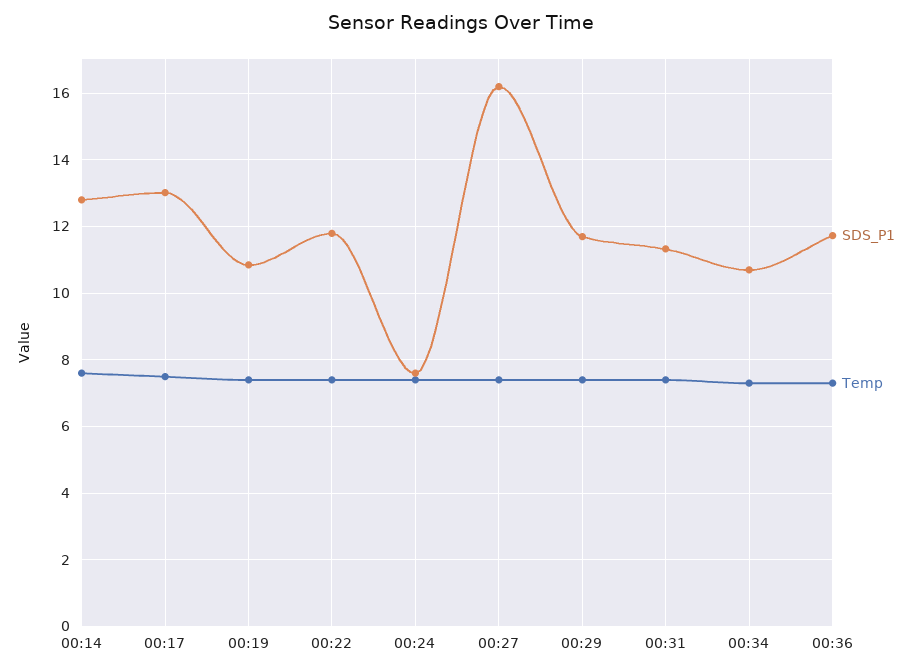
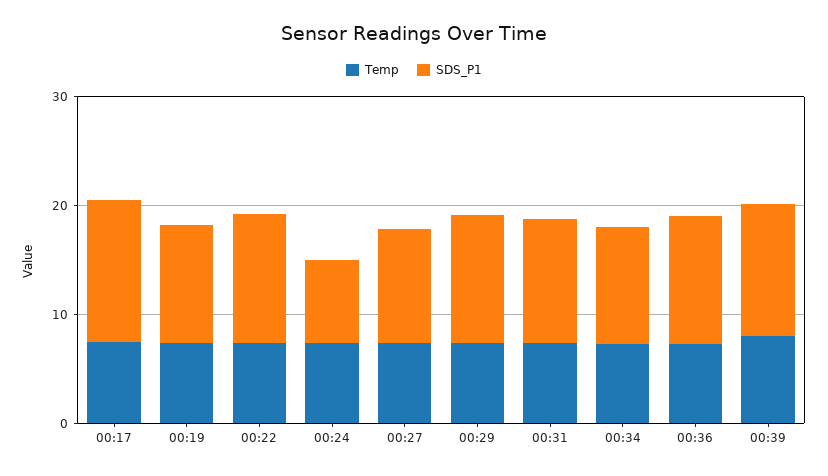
SDS_P1, 00:14: 12.8 -> none
Temp, 00:14: 7.6 -> none
SDS_P1, 00:27: 16.2 -> 10
Temp, 00:39: none -> 8
SDS_P1, 00:39: none -> 12

